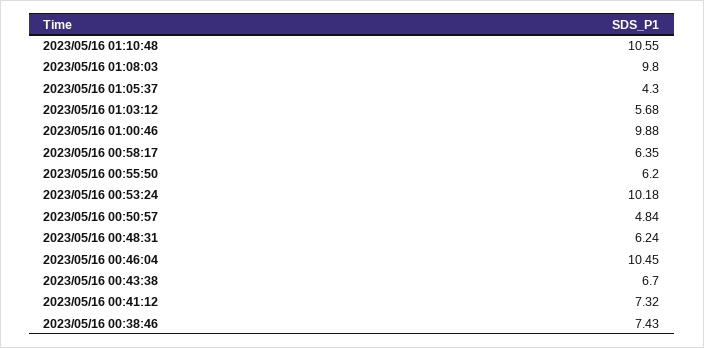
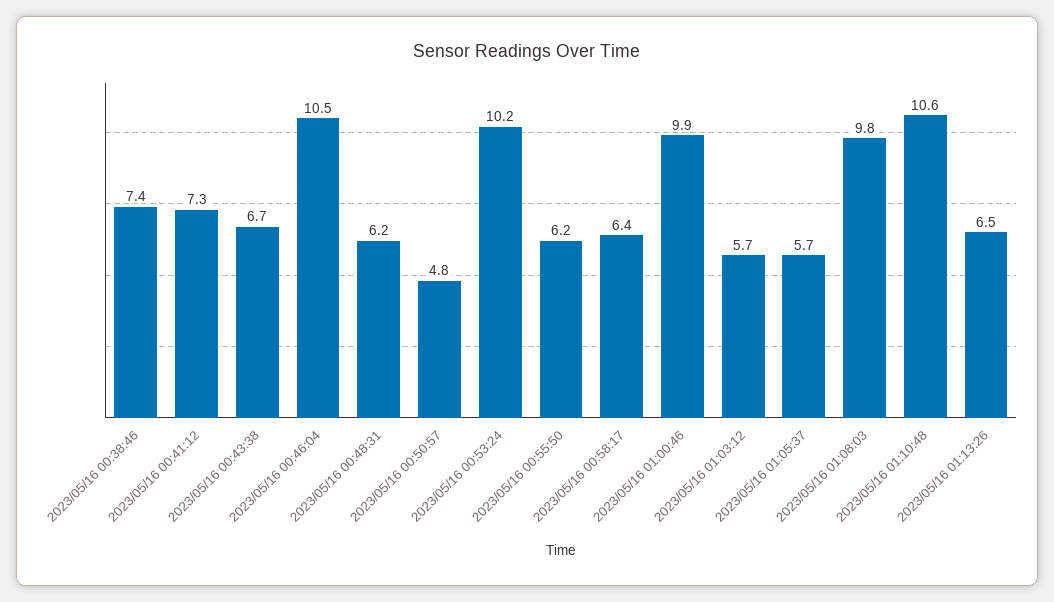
2023/05/16 01:05:37: 4.3 -> 5.7
2023/05/16 01:13:26: none -> 6.5

